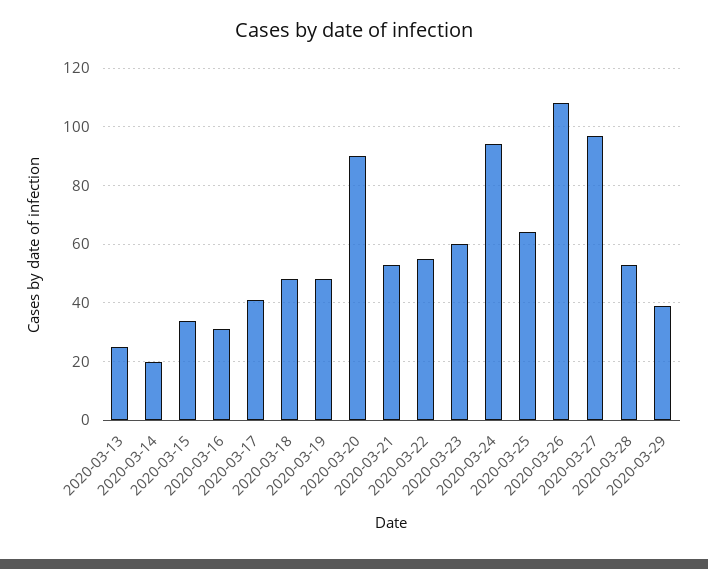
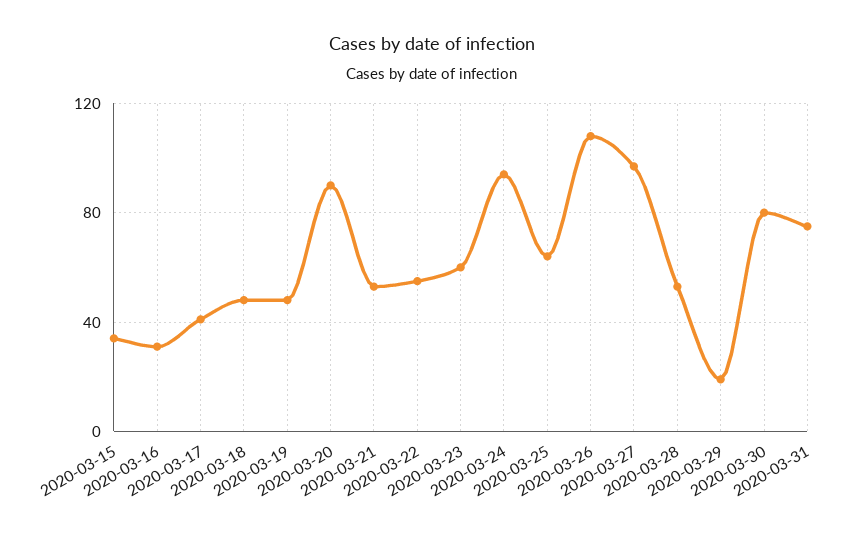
2020-03-13: 25 -> none
2020-03-14: 20 -> none
2020-03-29: 40 -> 20
2020-03-30: none -> 80
2020-03-31: none -> 75

